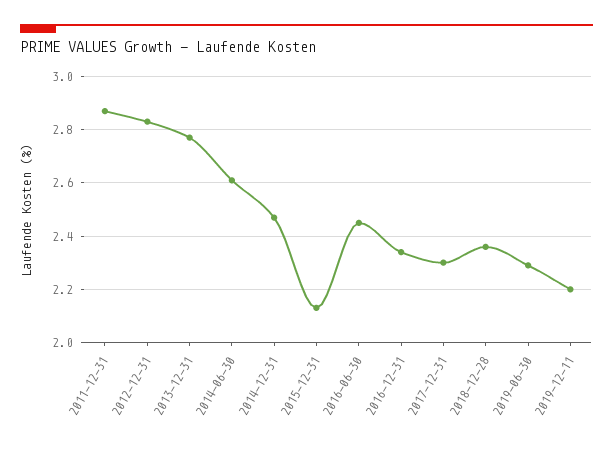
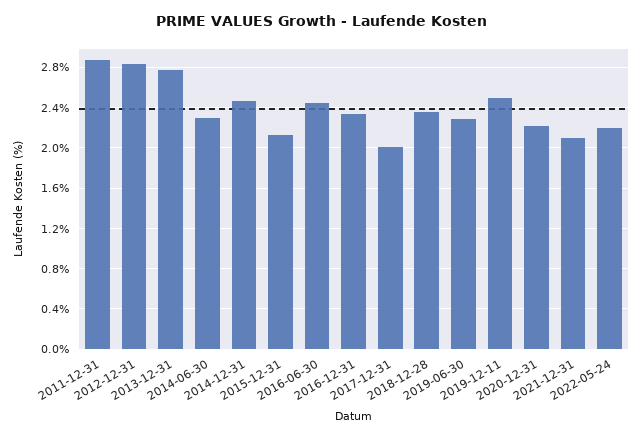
2014-06-30: 2.6 -> 2.3
2017-12-31: 2.3 -> 2
2019-12-11: 2.2 -> 2.5
2020-12-31: none -> 2.2
2021-12-31: none -> 2.1
2022-05-24: none -> 2.2

